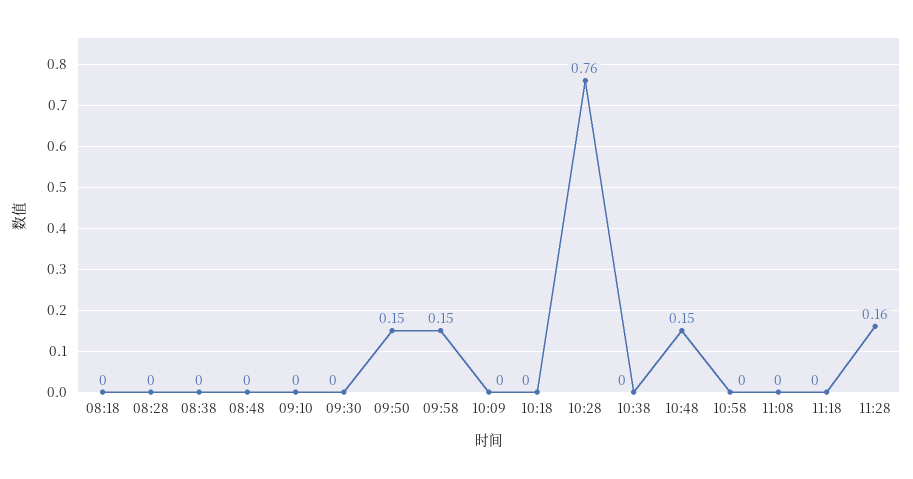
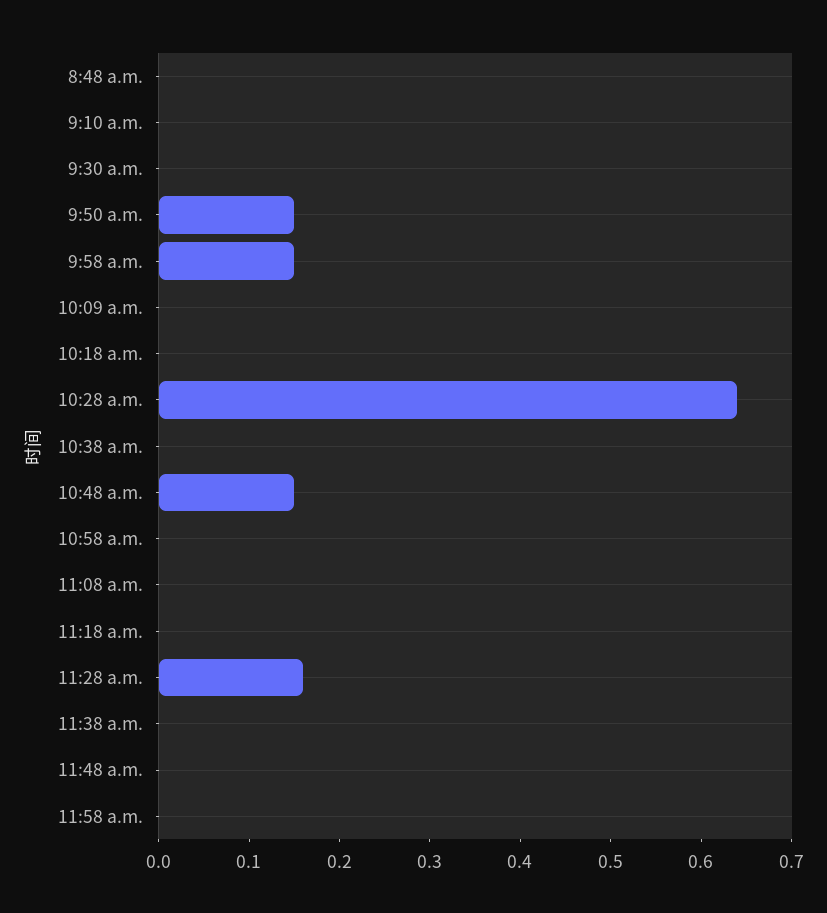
08:18: 0 -> none
08:28: 0 -> none
08:38: 0 -> none
10:28: 0.76 -> 0.64
11:38 a.m.: none -> 0
11:48 a.m.: none -> 0
11:58 a.m.: none -> 0

